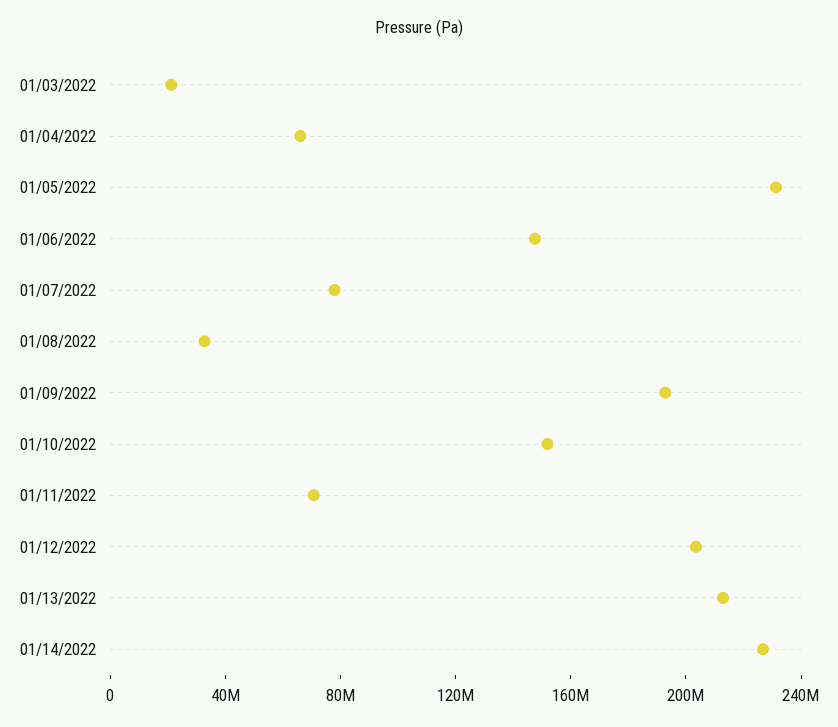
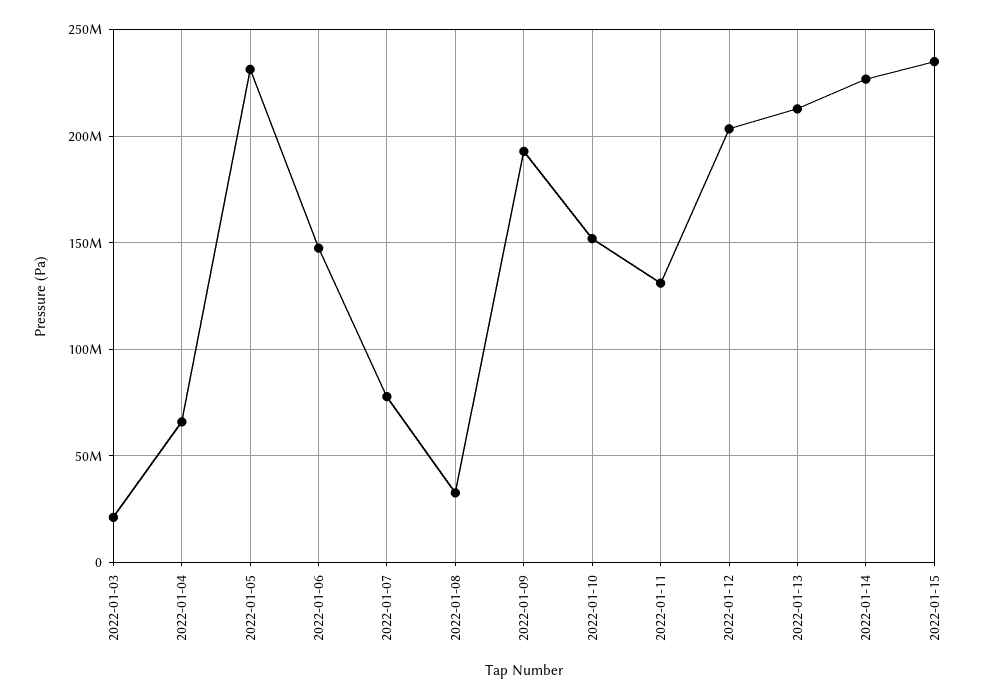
01/11/2022: 70000000 -> 130000000
2022-01-15: none -> 235000000

